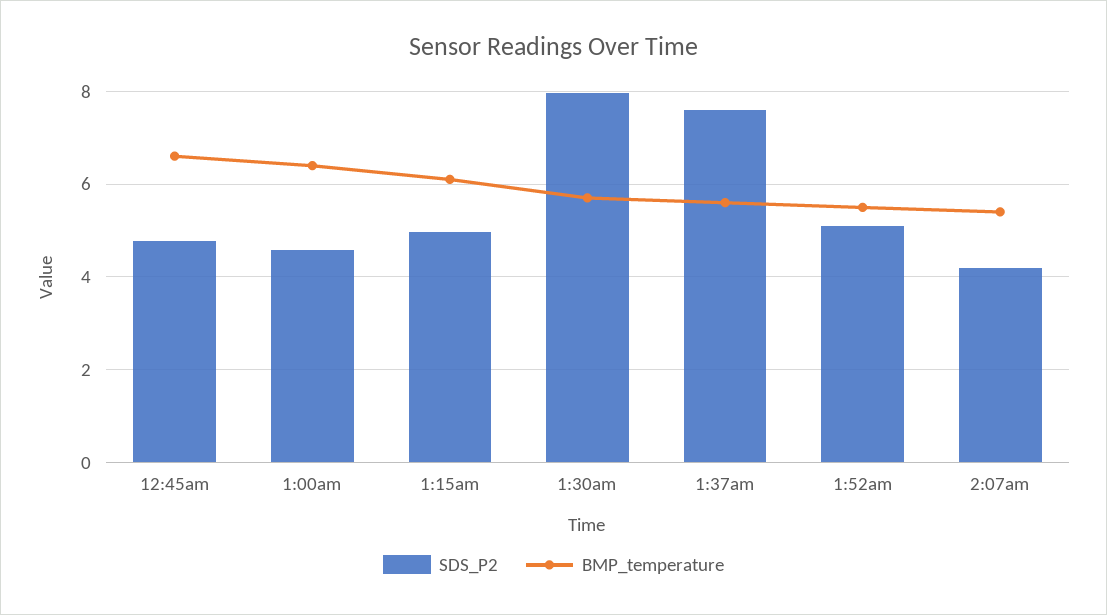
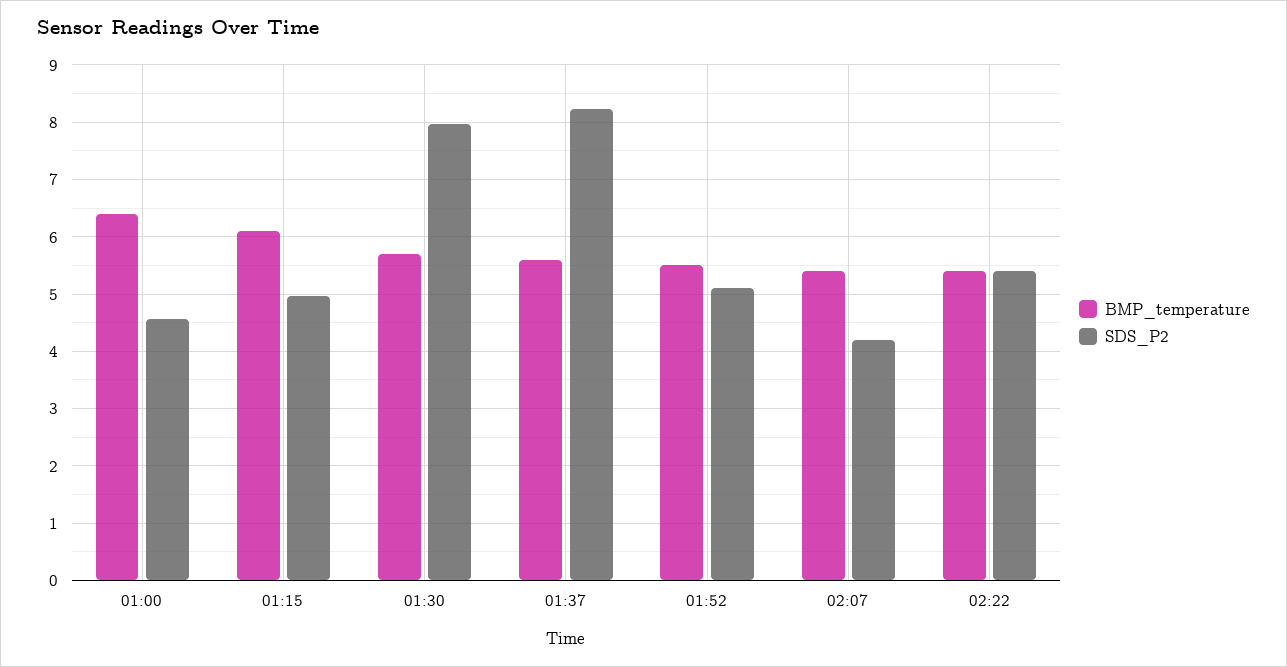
SDS_P2, 12:45am: 4.8 -> none
BMP_temperature, 12:45am: 6.6 -> none
SDS_P2, 1:37am: 7.6 -> 8.2
BMP_temperature, 02:22: none -> 5.4
SDS_P2, 02:22: none -> 5.4

